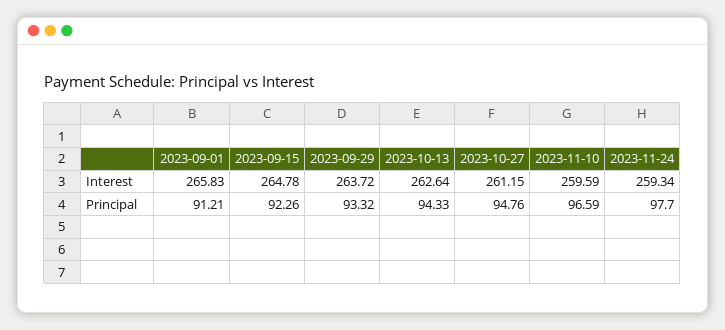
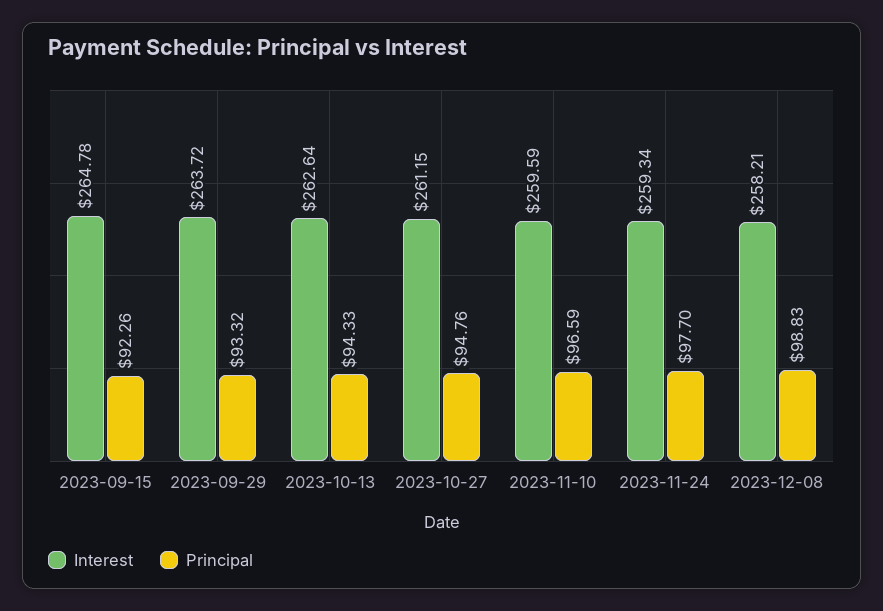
Interest, 2023-09-01: 265.83 -> none
Principal, 2023-09-01: 91.21 -> none
Interest, 2023-12-08: none -> 258.21
Principal, 2023-12-08: none -> 98.83

